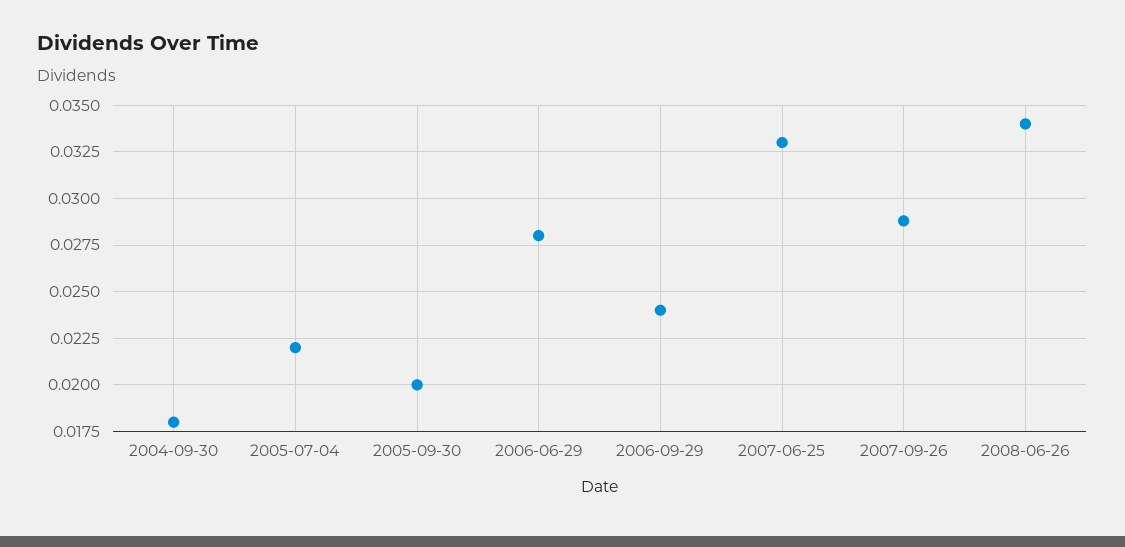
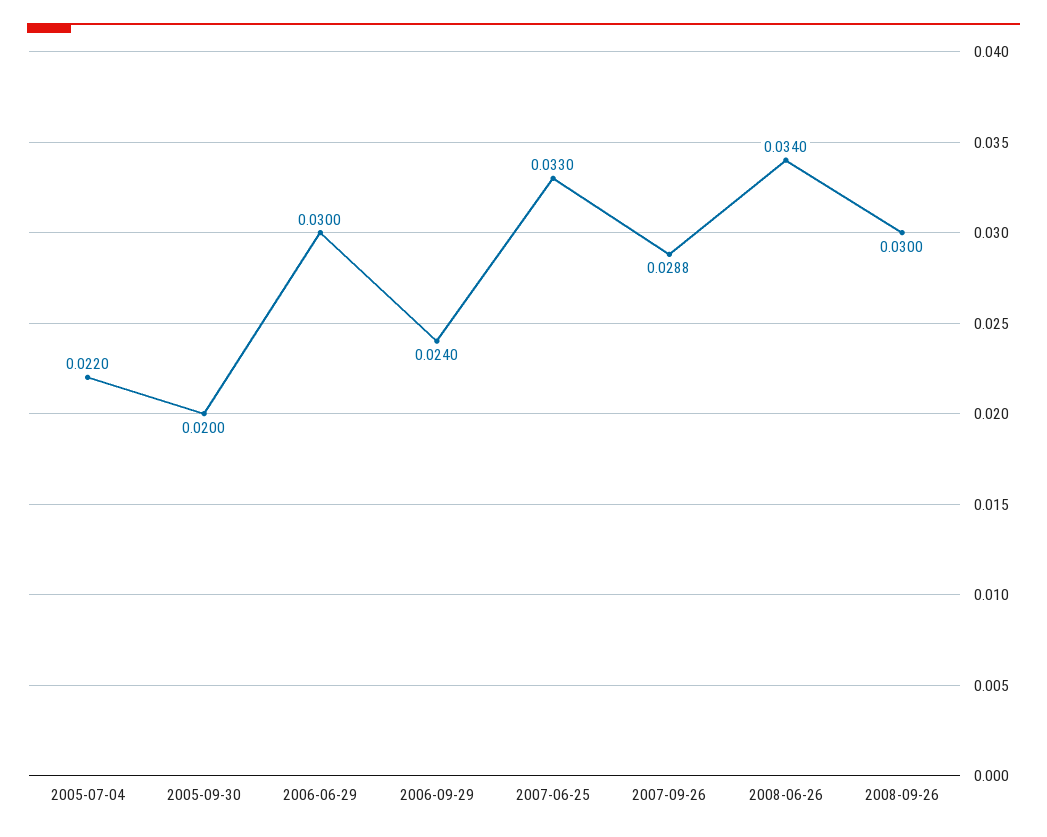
2004-09-30: 0.018 -> none
2006-06-29: 0.028 -> 0.03
2008-09-26: none -> 0.03

